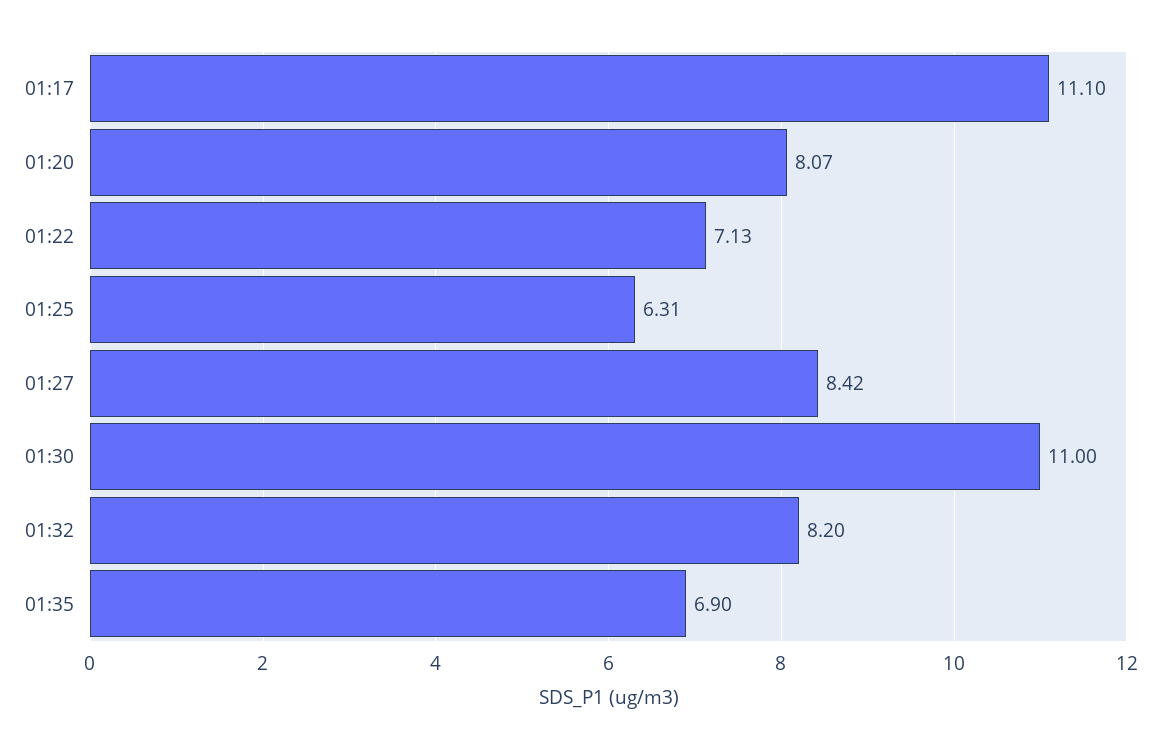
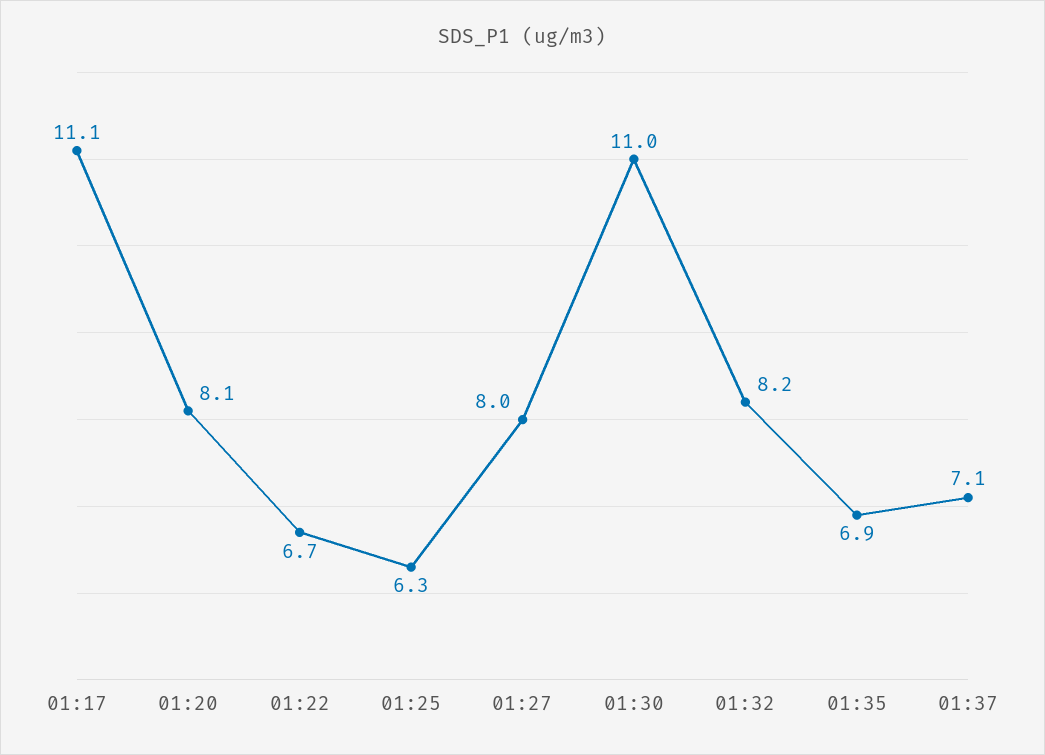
01:22: 7.13 -> 6.7
01:27: 8.42 -> 8
01:37: none -> 7.1

